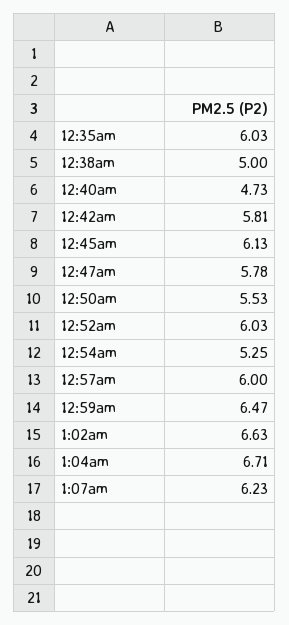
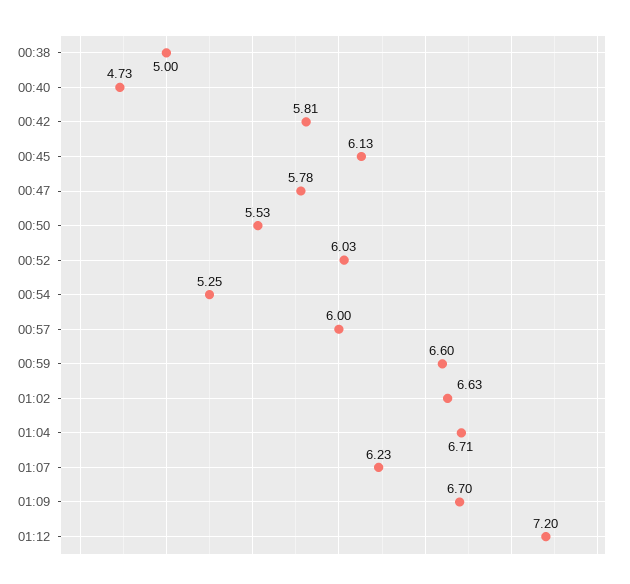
12:35am: 6.03 -> none
12:59am: 6.47 -> 6.6
01:09: none -> 6.7
01:12: none -> 7.2

